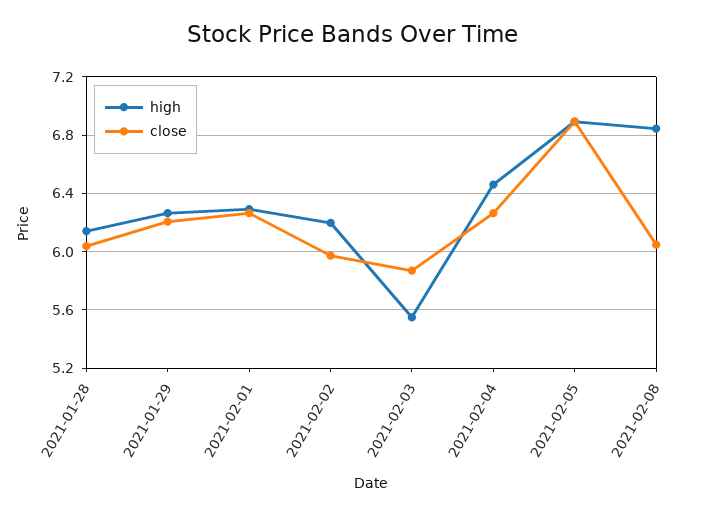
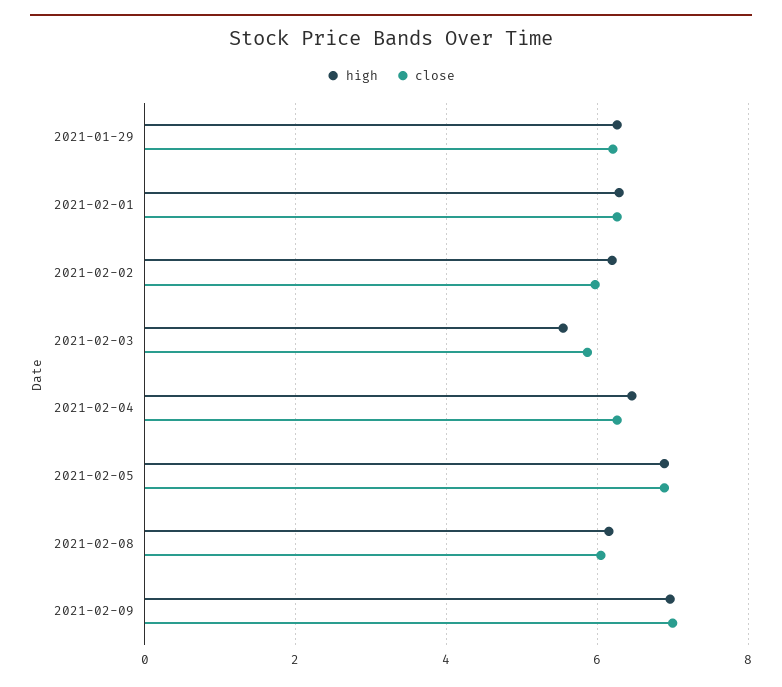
high, 2021-01-28: 6.15 -> none
close, 2021-01-28: 6.05 -> none
high, 2021-02-08: 6.85 -> 6.2
high, 2021-02-09: none -> 7
close, 2021-02-09: none -> 7

